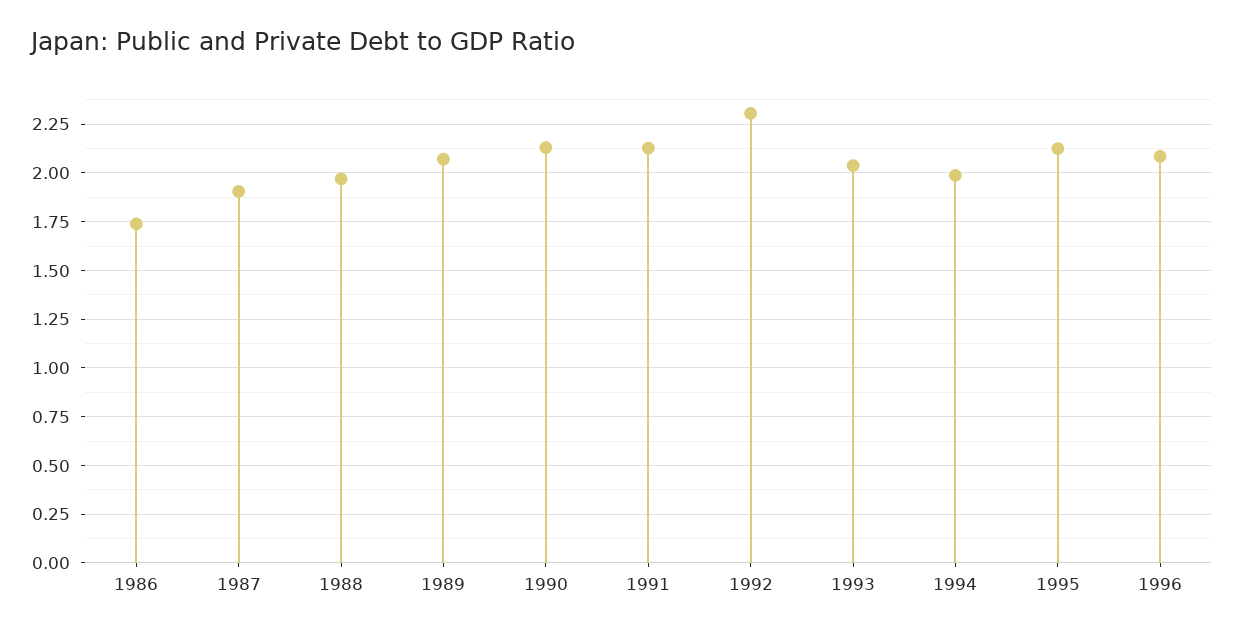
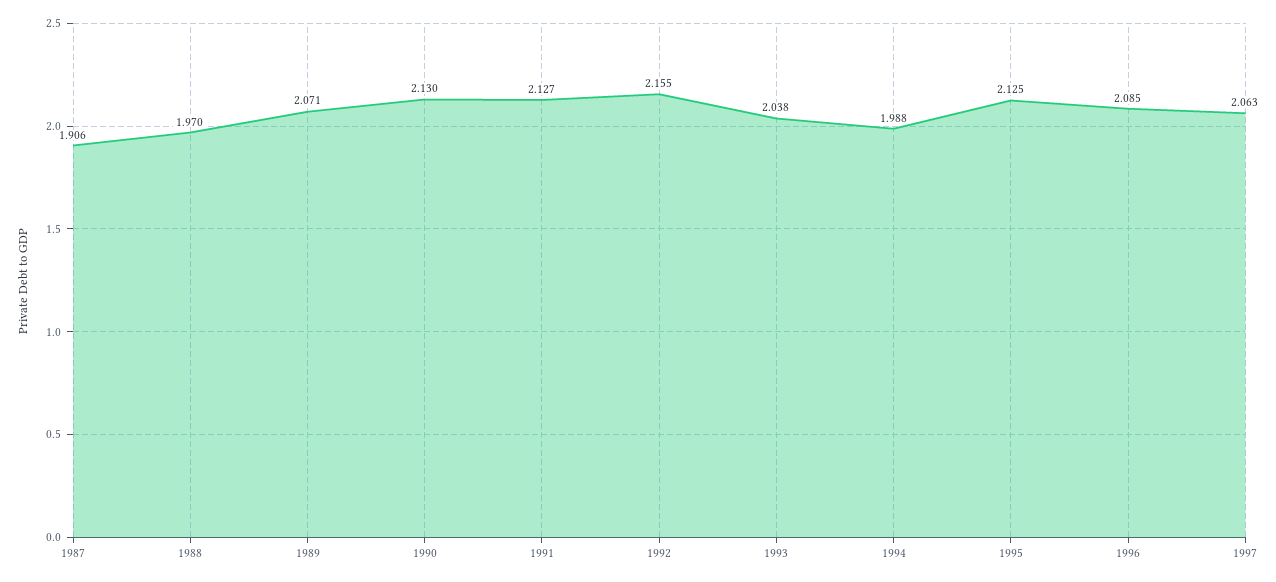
1986: 1.75 -> none
1992: 2.3 -> 2.155
1997: none -> 2.063

